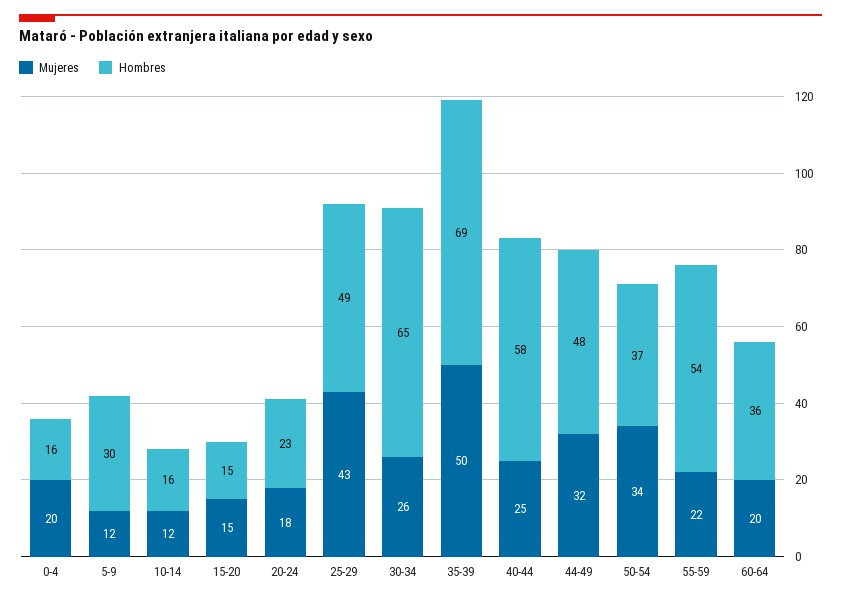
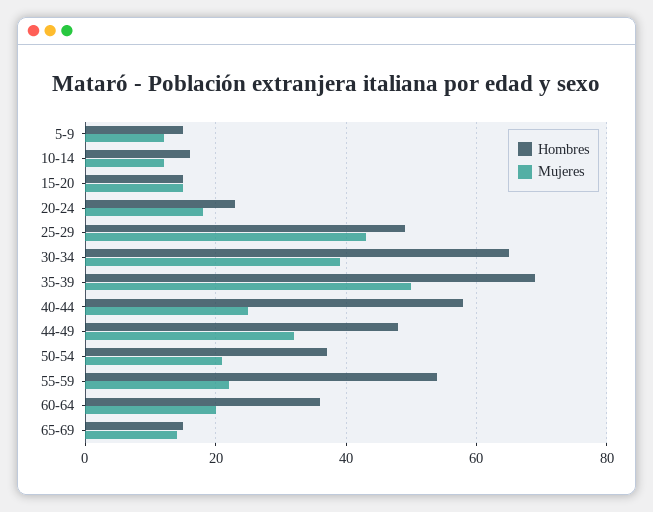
Mujeres, 0-4: 20 -> none
Hombres, 0-4: 16 -> none
Hombres, 5-9: 30 -> 15
Mujeres, 30-34: 26 -> 40
Mujeres, 50-54: 34 -> 20
Hombres, 65-69: none -> 15
Mujeres, 65-69: none -> 15

